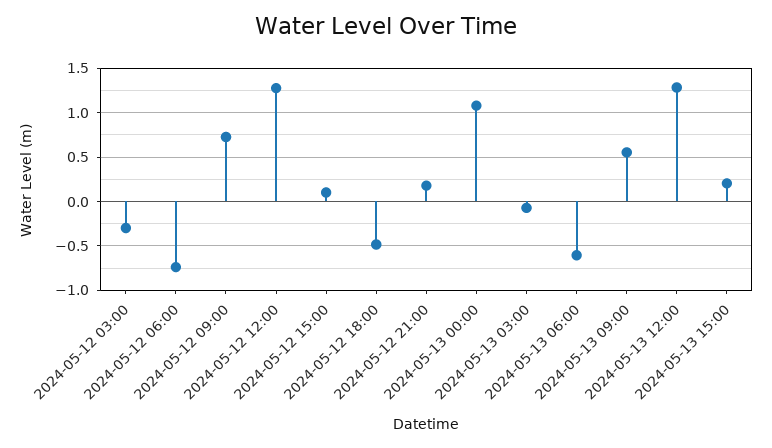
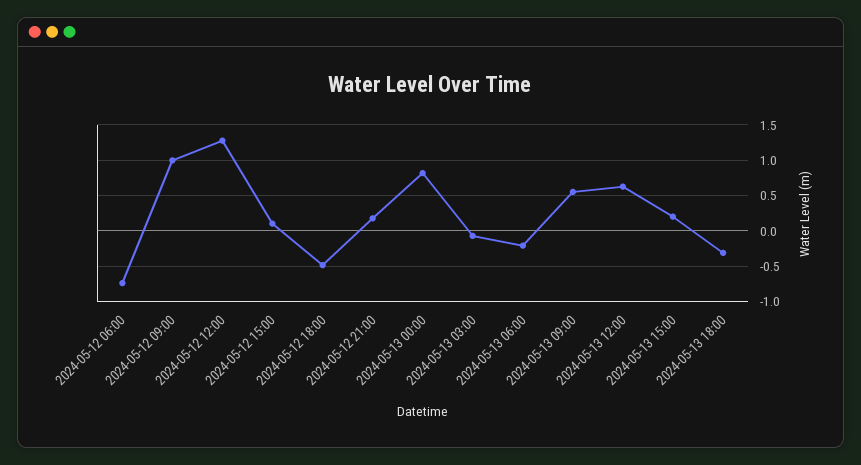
2024-05-12 03:00: -0.3 -> none
2024-05-12 09:00: 0.7 -> 1
2024-05-13 00:00: 1.1 -> 0.8
2024-05-13 06:00: -0.6 -> -0.2
2024-05-13 12:00: 1.3 -> 0.6
2024-05-13 18:00: none -> -0.3

